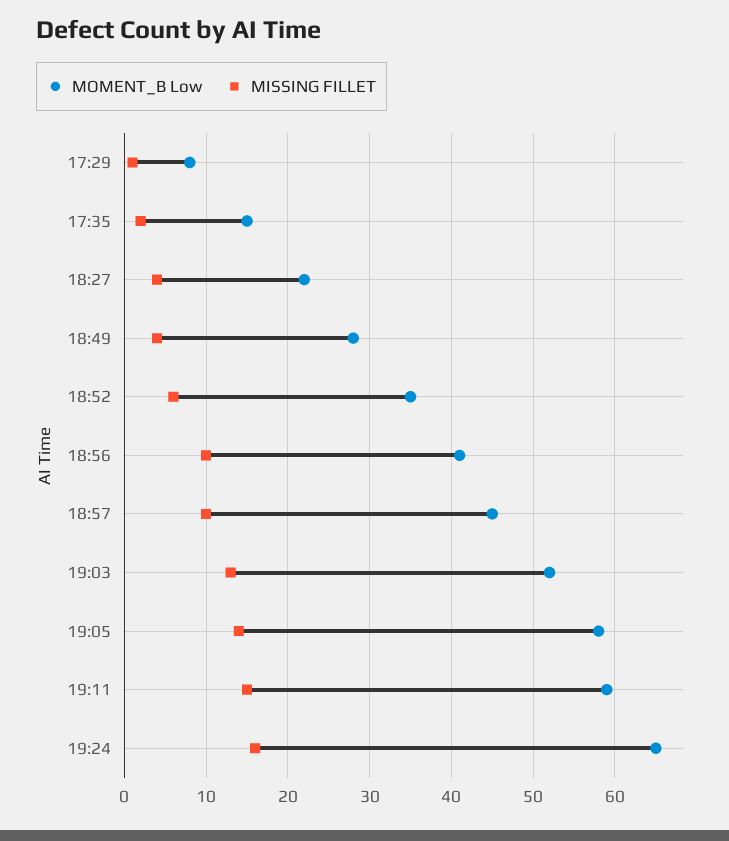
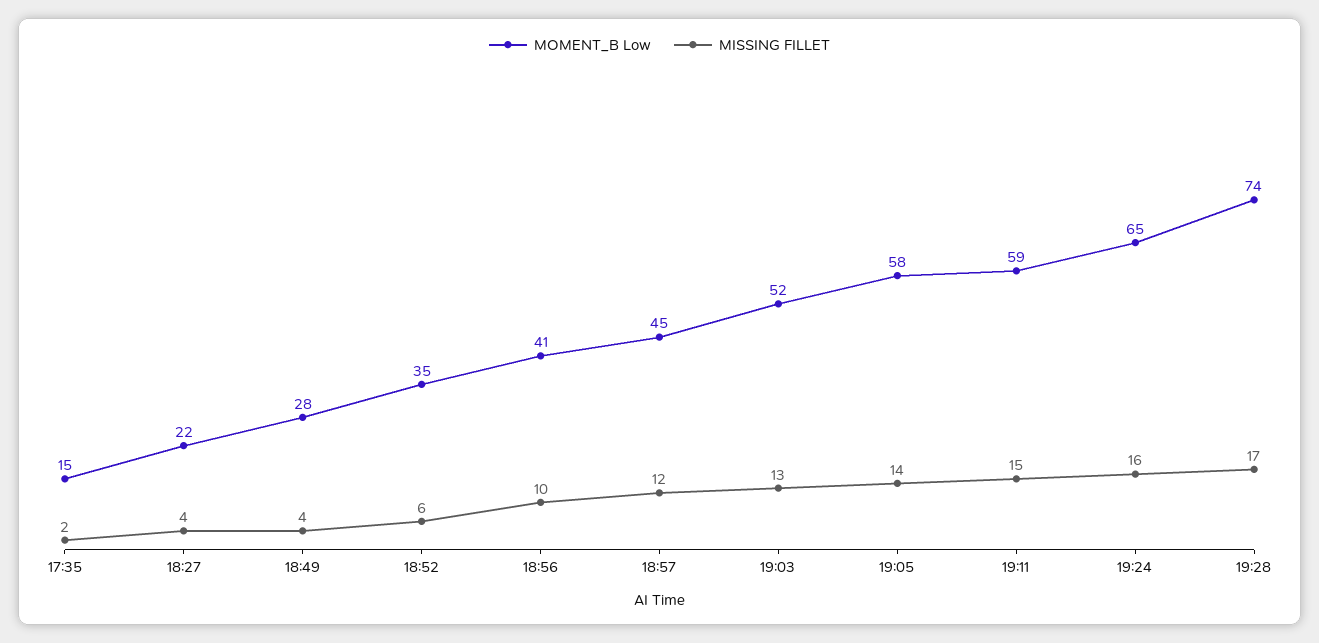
MOMENT_B Low, 17:29: 8 -> none
MISSING FILLET, 17:29: 1 -> none
MISSING FILLET, 18:57: 10 -> 12
MOMENT_B Low, 19:28: none -> 74
MISSING FILLET, 19:28: none -> 17

